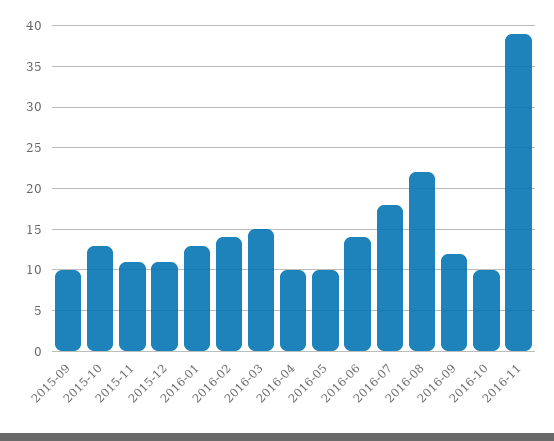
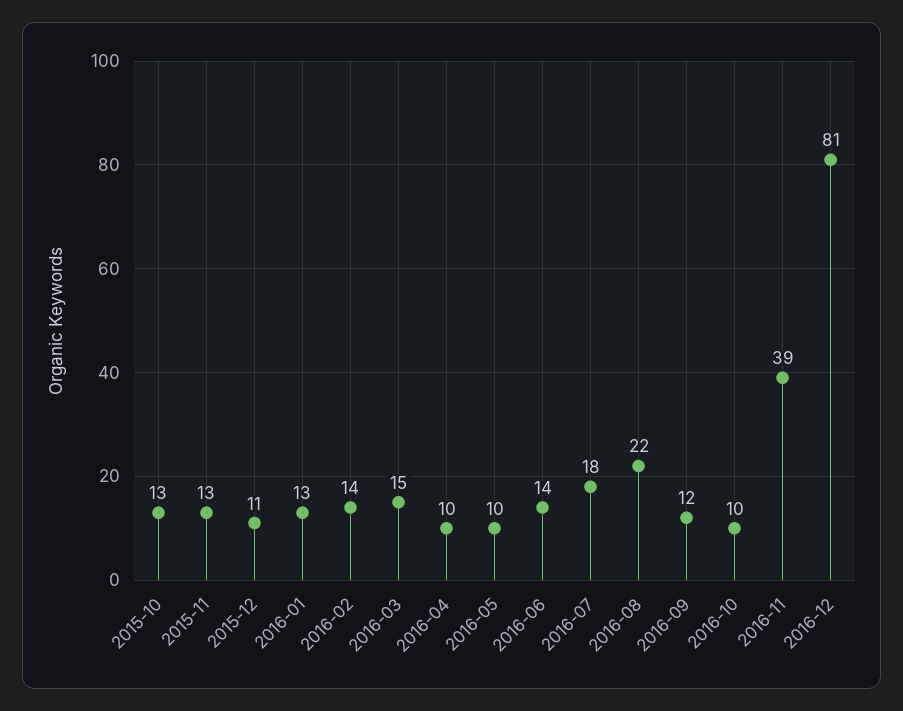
2015-09: 10 -> none
2015-11: 11 -> 13
2016-12: none -> 81

